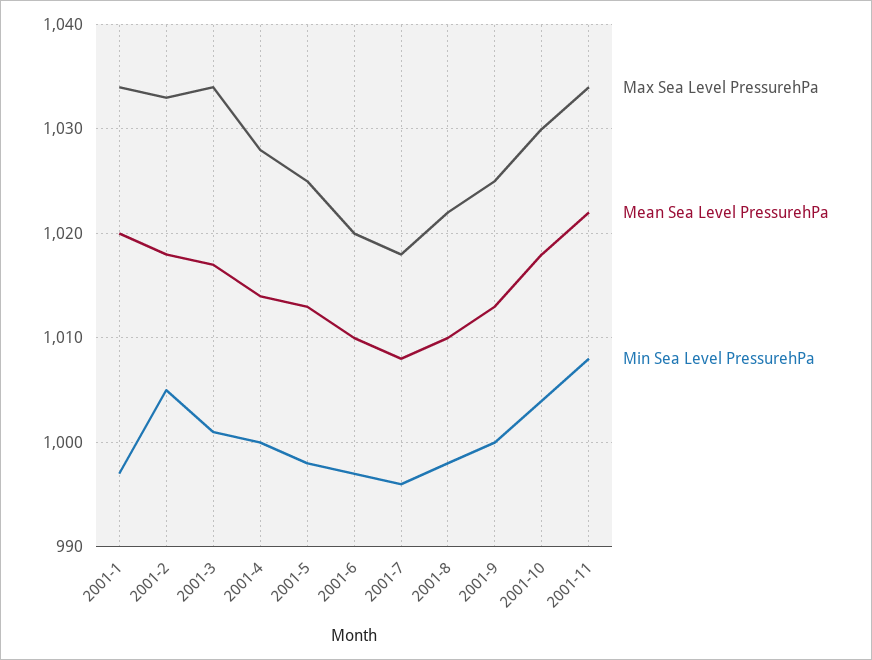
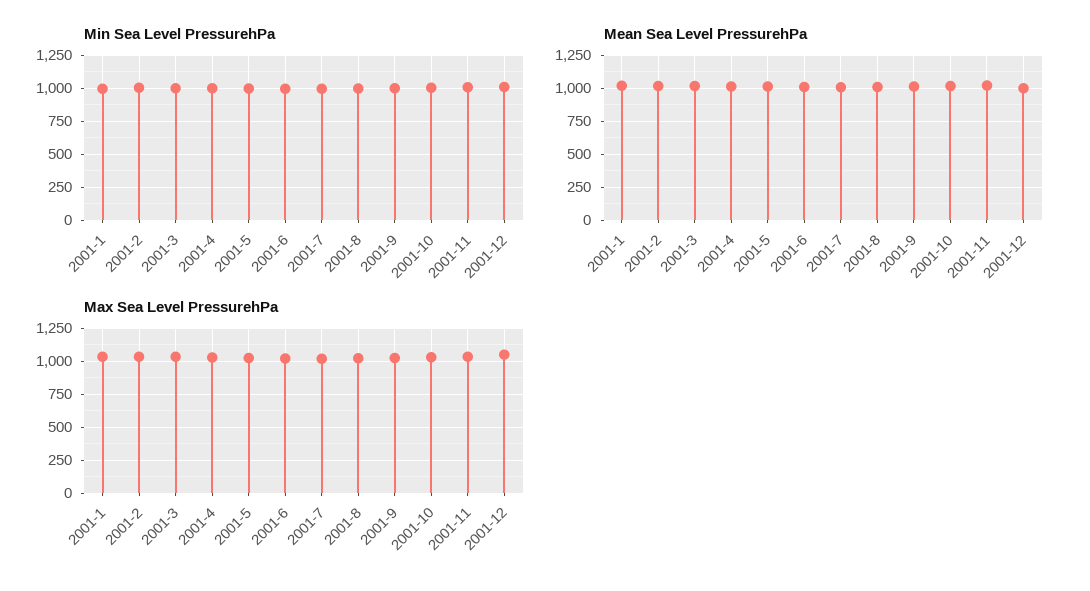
Min Sea Level PressurehPa, 2001-12: none -> 1000
Mean Sea Level PressurehPa, 2001-12: none -> 1000
Max Sea Level PressurehPa, 2001-12: none -> 1050

